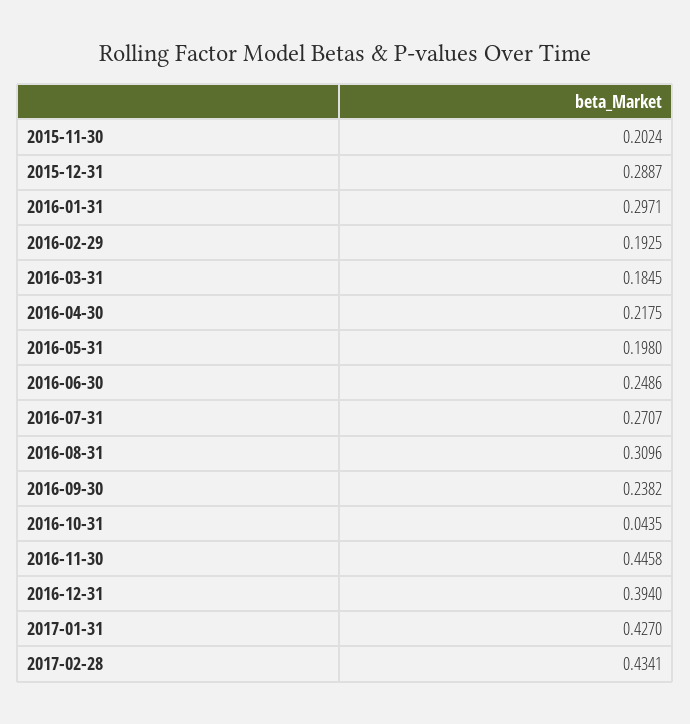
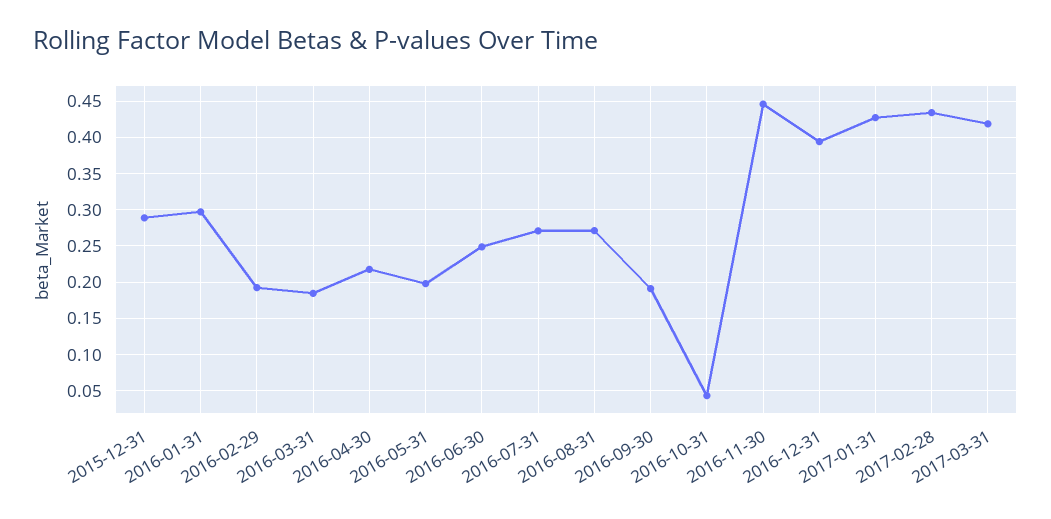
2015-11-30: 0.2024 -> none
2016-08-31: 0.3096 -> 0.27
2016-09-30: 0.2382 -> 0.19
2017-03-31: none -> 0.42

